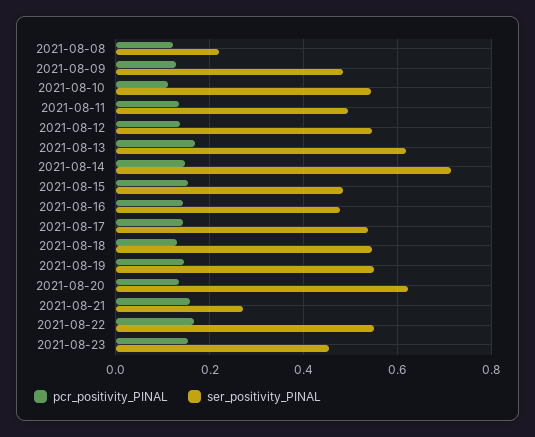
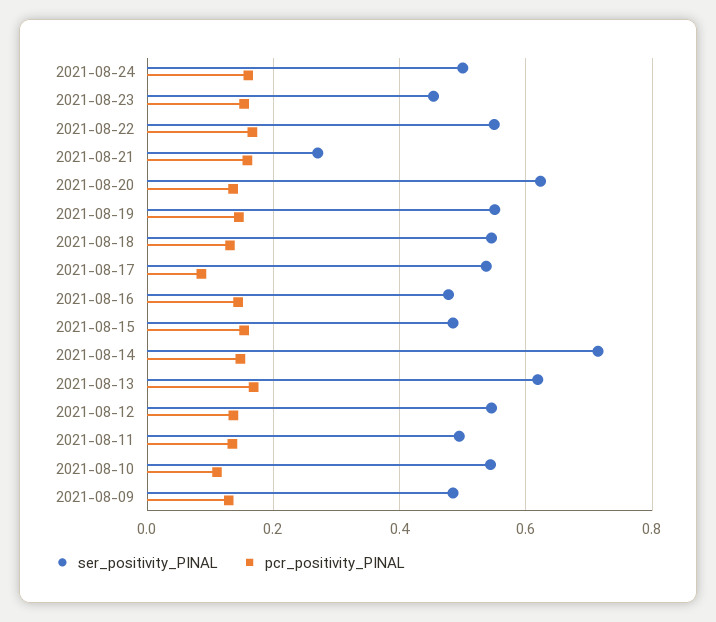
pcr_positivity_PINAL, 2021-08-08: 0.12 -> none
ser_positivity_PINAL, 2021-08-08: 0.22 -> none
pcr_positivity_PINAL, 2021-08-17: 0.14 -> 0.08
ser_positivity_PINAL, 2021-08-24: none -> 0.5
pcr_positivity_PINAL, 2021-08-24: none -> 0.16

